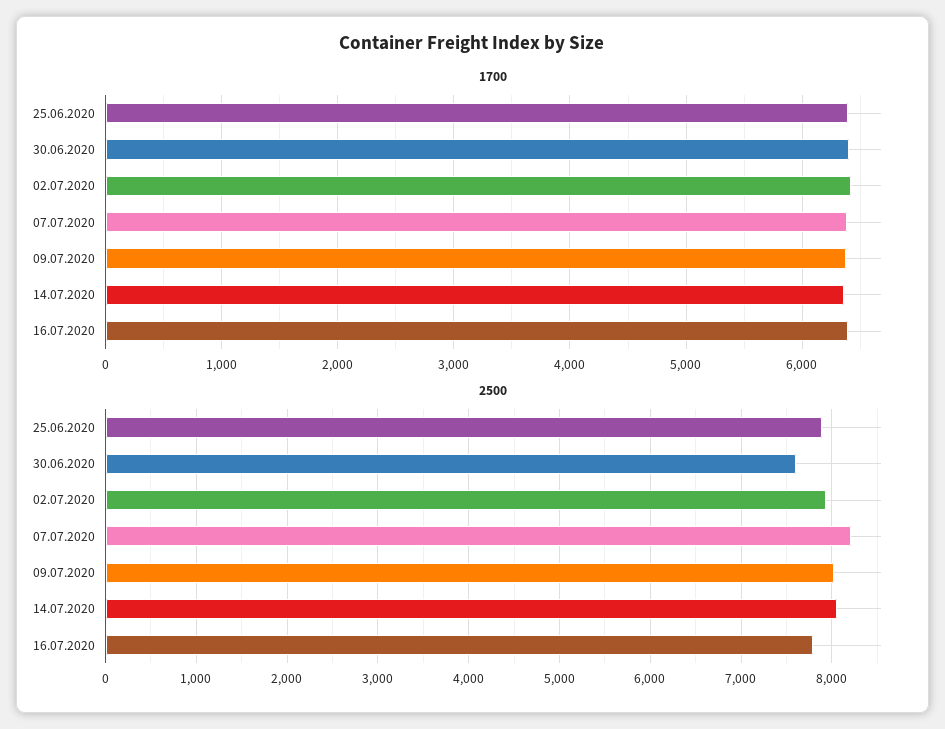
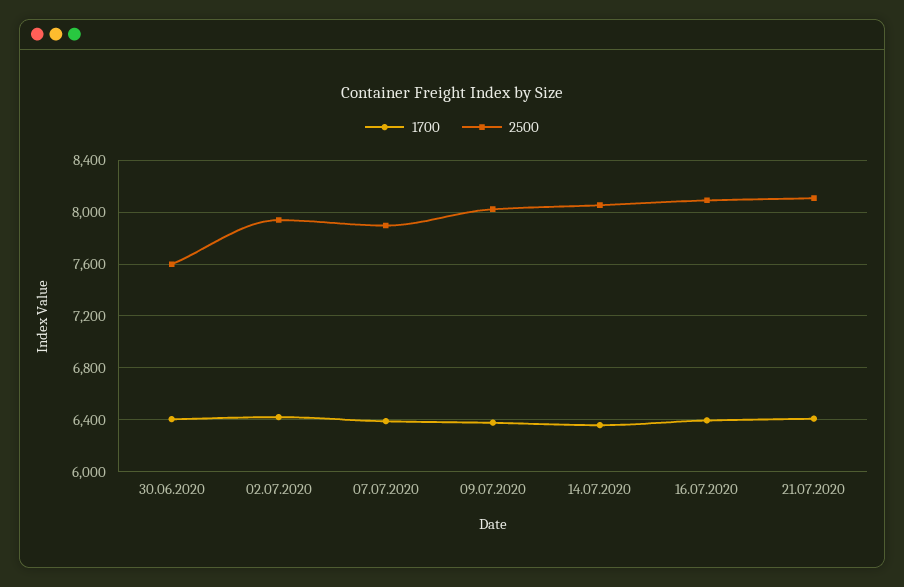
1700, 25.06.2020: 6400 -> none
2500, 25.06.2020: 7900 -> none
2500, 07.07.2020: 8200 -> 7900
2500, 16.07.2020: 7800 -> 8100
1700, 21.07.2020: none -> 6400
2500, 21.07.2020: none -> 8100

